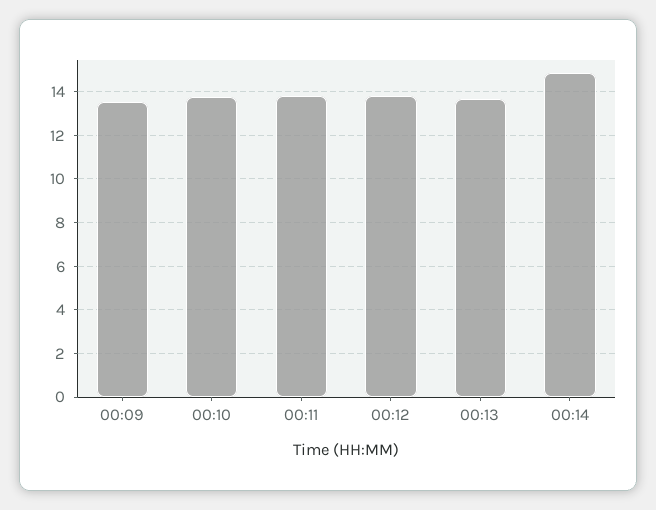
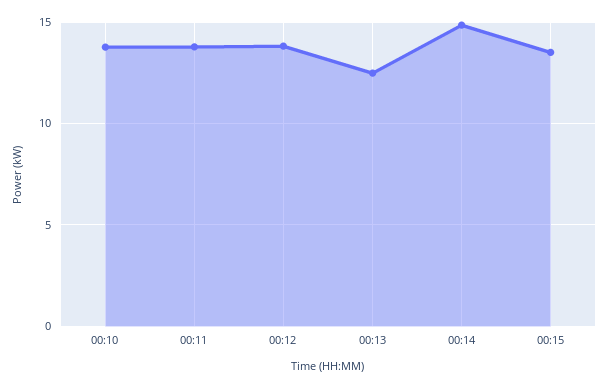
00:09: 13.5 -> none
00:13: 13.5 -> 12.5
00:15: none -> 13.5

